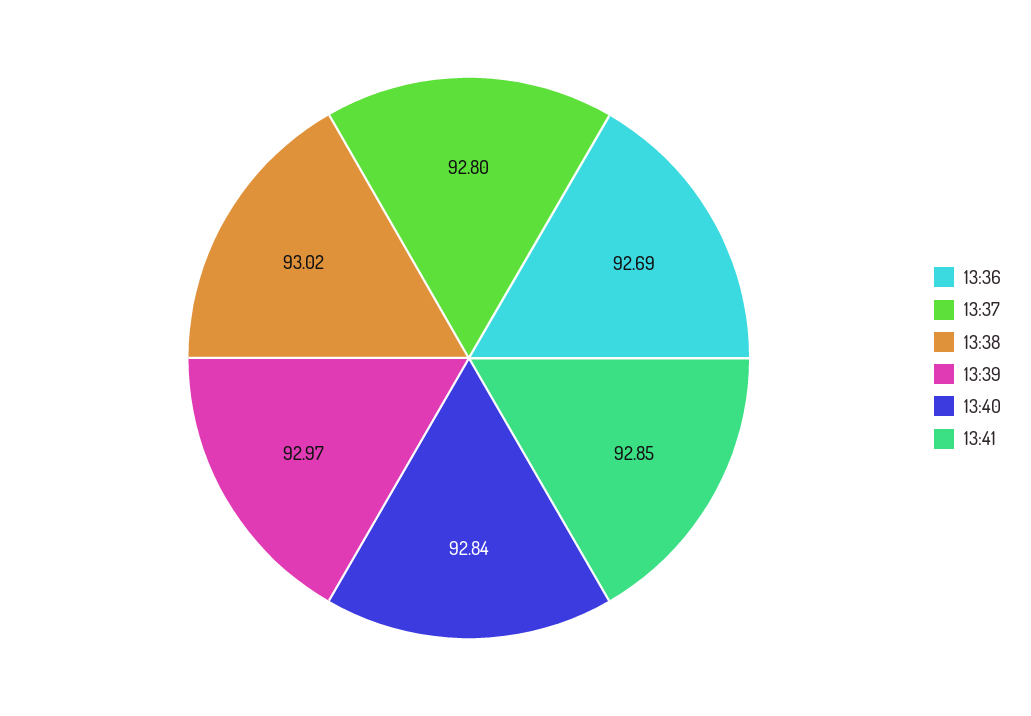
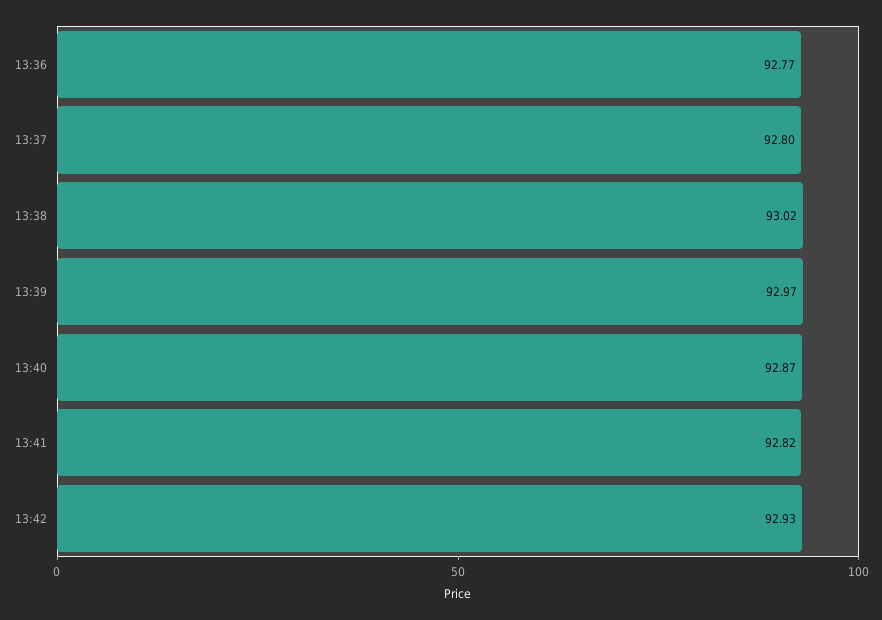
13:36: 92.69 -> 92.77
13:40: 92.84 -> 92.87
13:41: 92.85 -> 92.82
13:42: none -> 92.93

